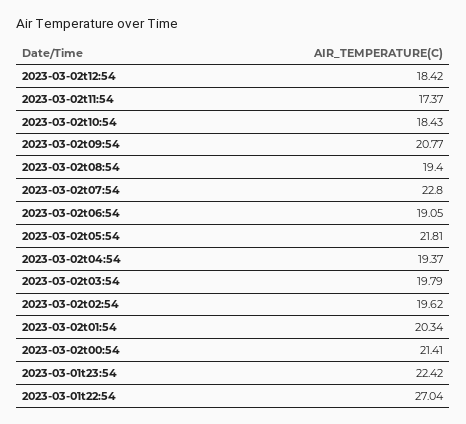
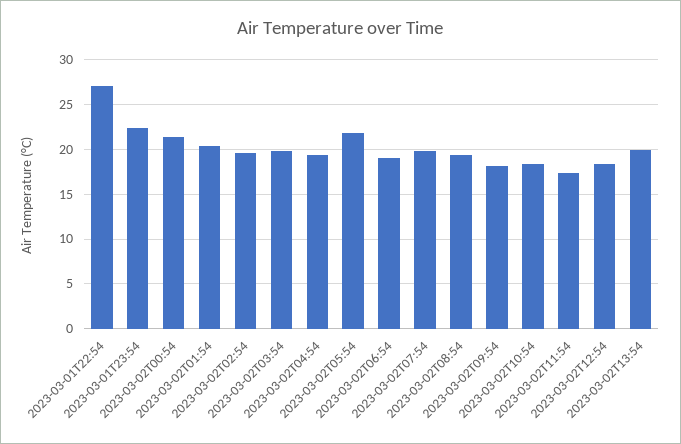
2023-03-02t09:54: 20.77 -> 18
2023-03-02t07:54: 22.8 -> 20
2023-03-02T13:54: none -> 20

